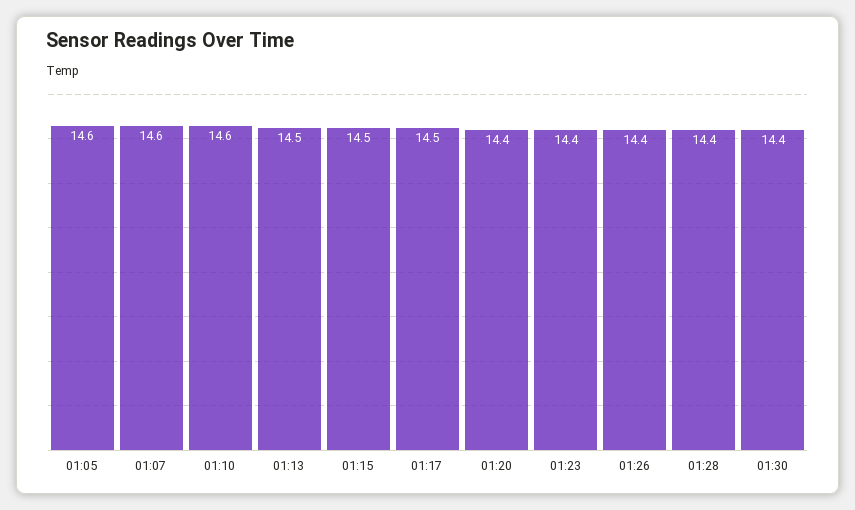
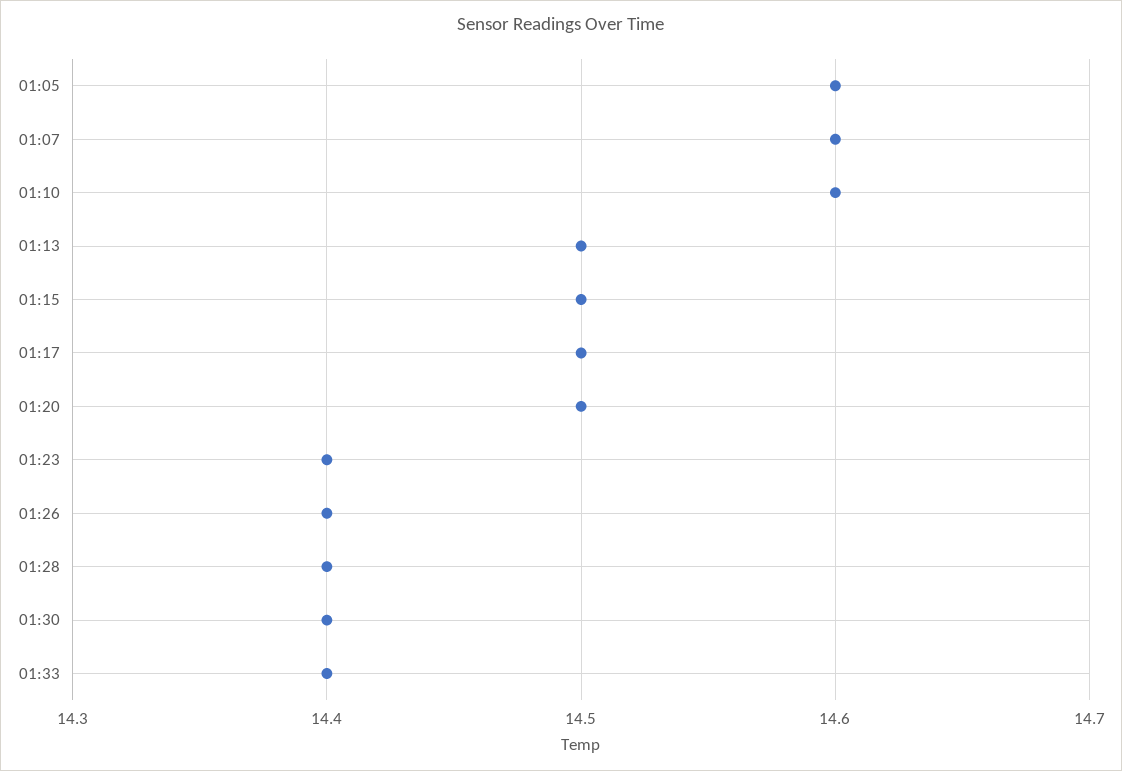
01:20: 14.4 -> 14.5
01:33: none -> 14.4

